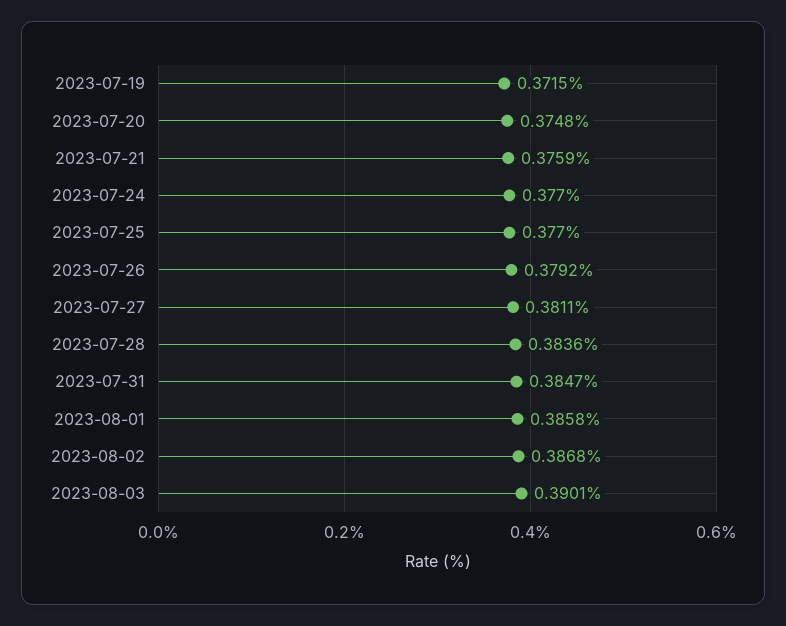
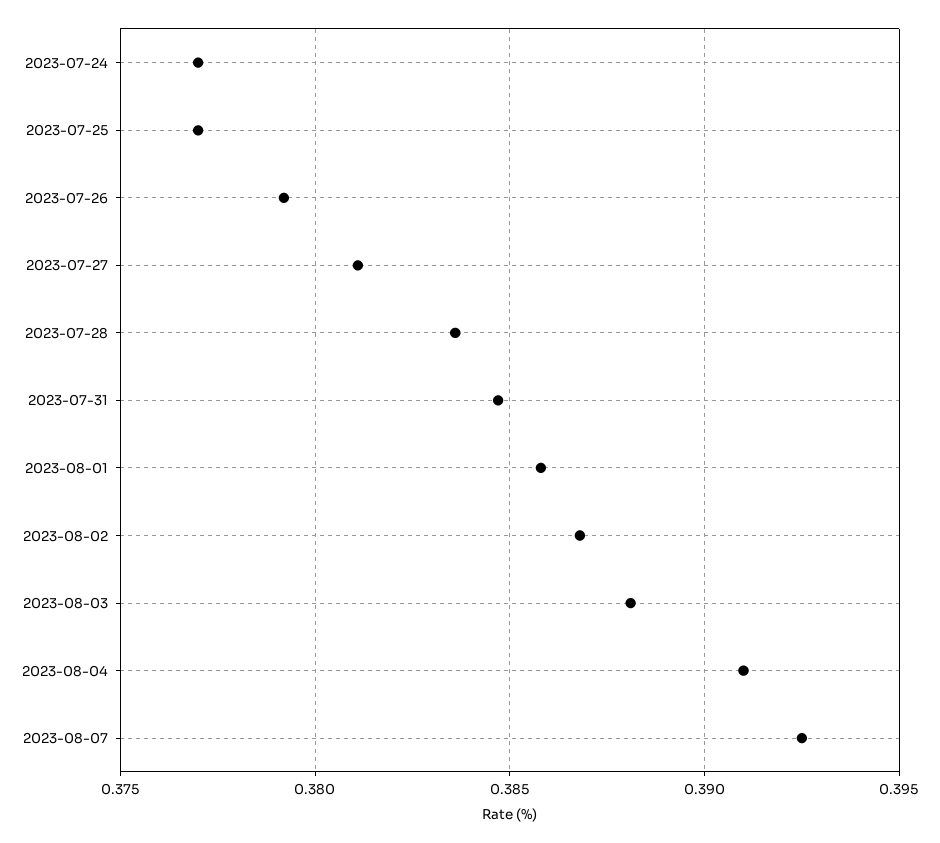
2023-07-19: 0.3715 -> none
2023-07-20: 0.3748 -> none
2023-07-21: 0.3759 -> none
2023-08-03: 0.3901 -> 0.388
2023-08-04: none -> 0.391
2023-08-07: none -> 0.3925

